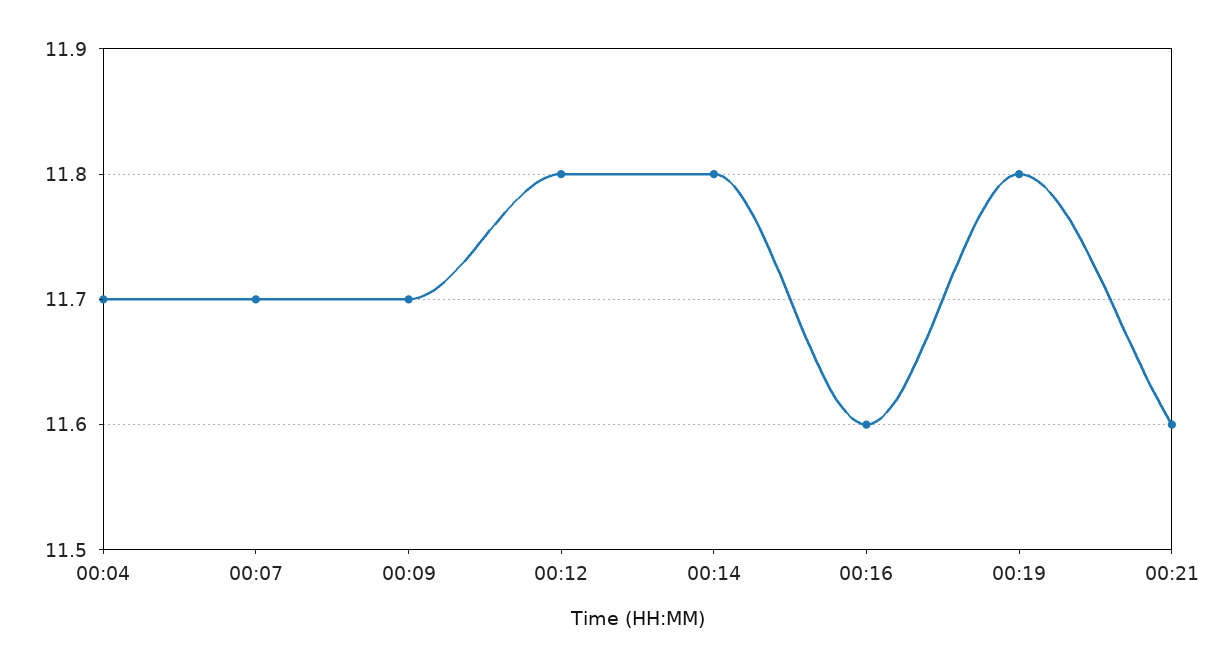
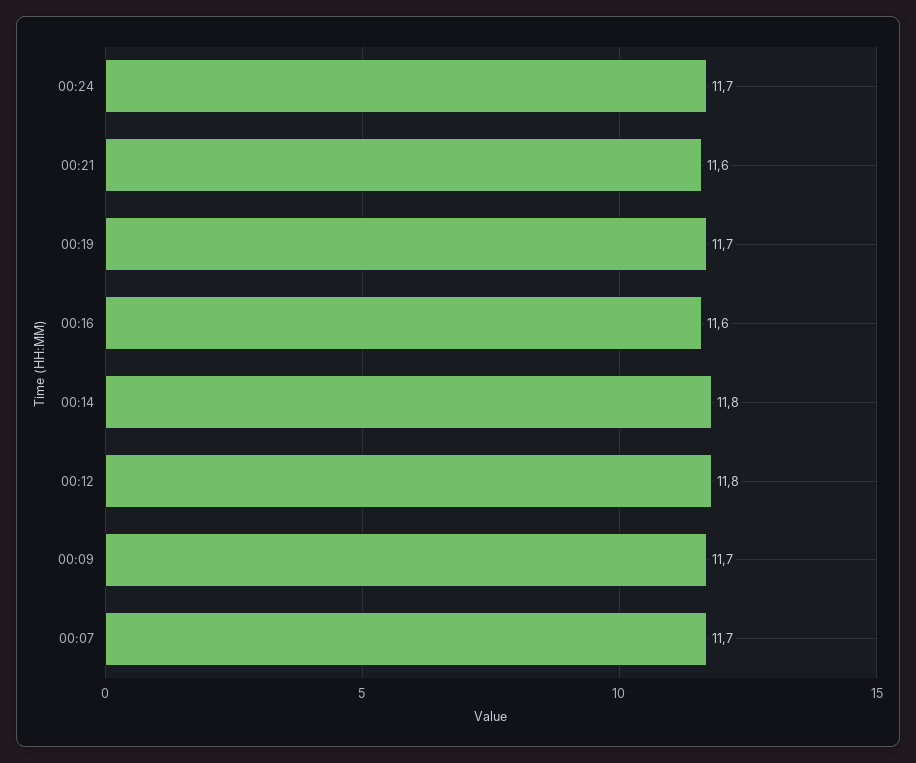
00:04: 11.7 -> none
00:19: 11.8 -> 11.7
00:24: none -> 11.7

